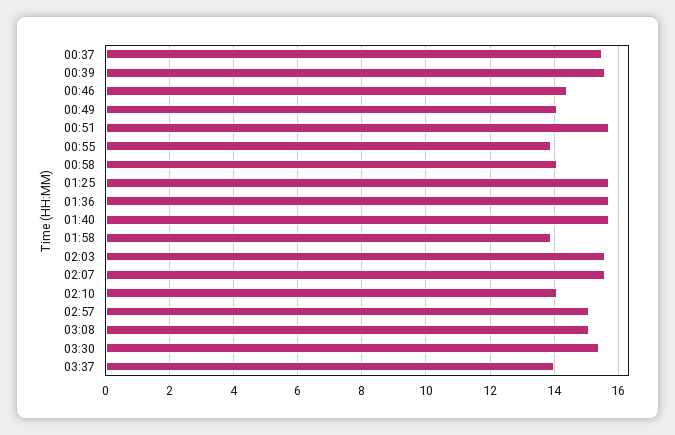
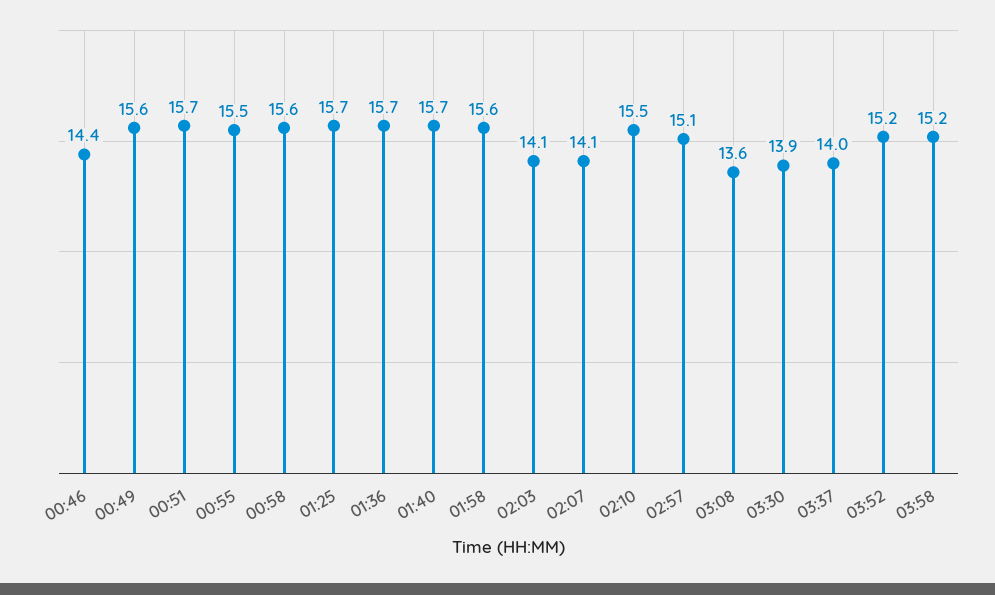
00:37: 15.5 -> none
00:39: 15.5 -> none
00:49: 14 -> 15.6
00:55: 14 -> 15.5
00:58: 14 -> 15.6
01:58: 14 -> 15.6
02:03: 15.5 -> 14.1
02:07: 15.5 -> 14.1
02:10: 14 -> 15.5
03:08: 15 -> 13.6
03:30: 15.5 -> 13.9
03:52: none -> 15.2
03:58: none -> 15.2

